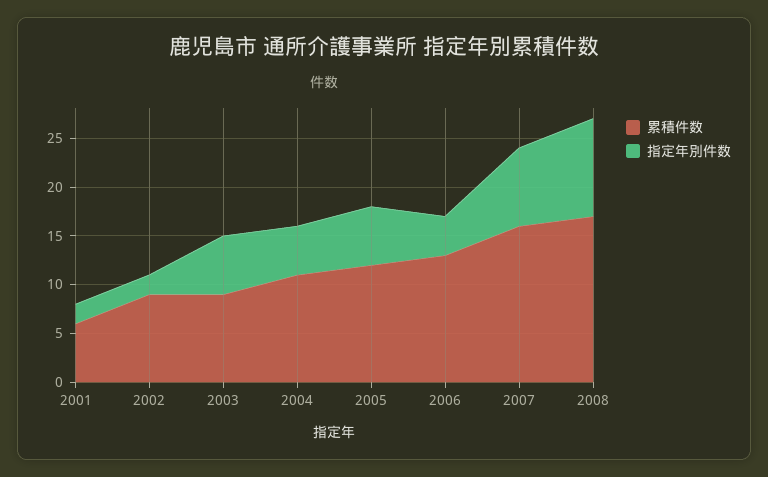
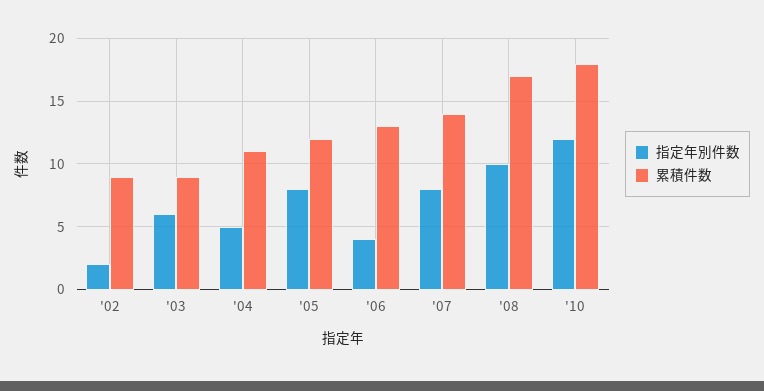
累積件数, 2001: 6 -> none
指定年別件数, 2001: 2 -> none
指定年別件数, 2005: 6 -> 8
累積件数, 2007: 16 -> 14
指定年別件数, '10: none -> 12
累積件数, '10: none -> 18

